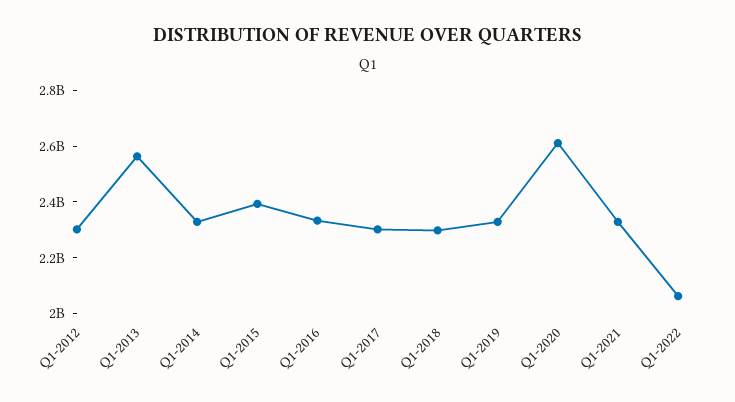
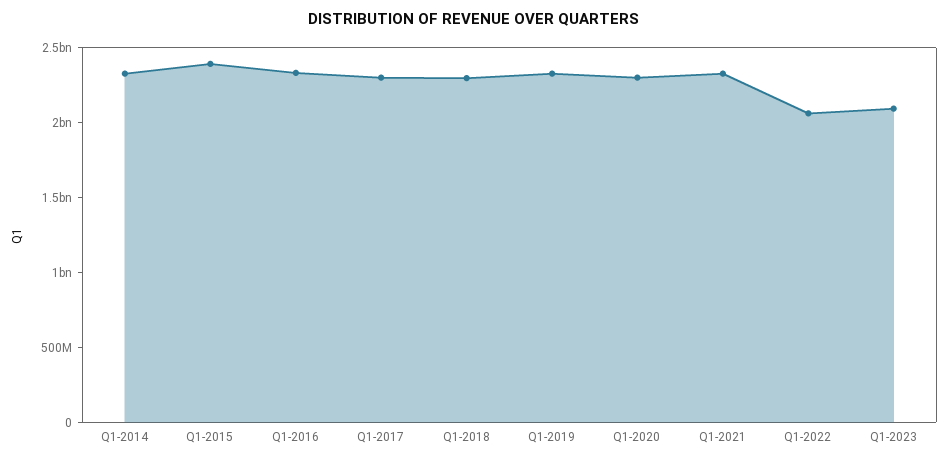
Q1-2012: 2300000000 -> none
Q1-2013: 2550000000 -> none
Q1-2020: 2600000000 -> 2300000000
Q1-2023: none -> 2100000000

